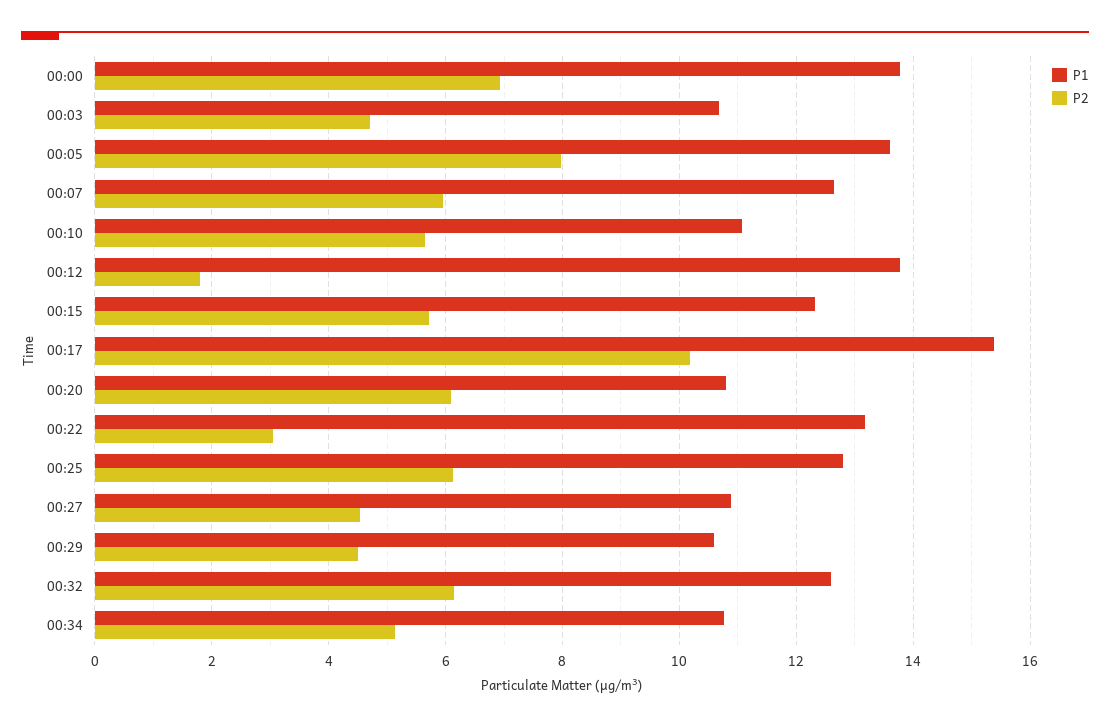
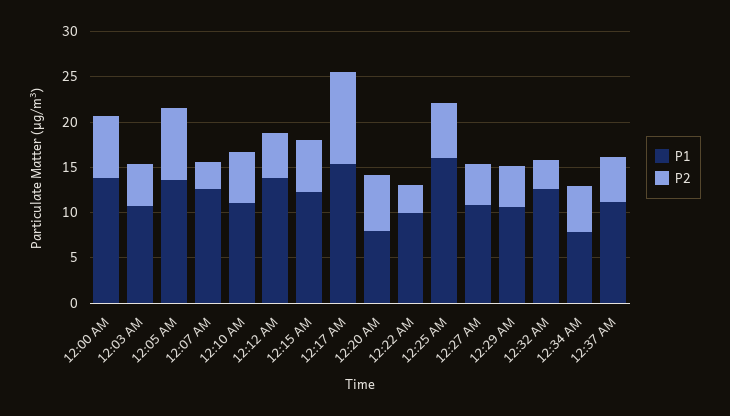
P2, 00:07: 6 -> 3
P2, 00:12: 1.8 -> 5
P1, 00:20: 10.8 -> 8
P1, 00:22: 13.2 -> 10
P1, 00:25: 12.8 -> 16
P2, 00:32: 6.2 -> 3
P1, 00:34: 10.8 -> 8
P1, 12:37 AM: none -> 11
P2, 12:37 AM: none -> 5

